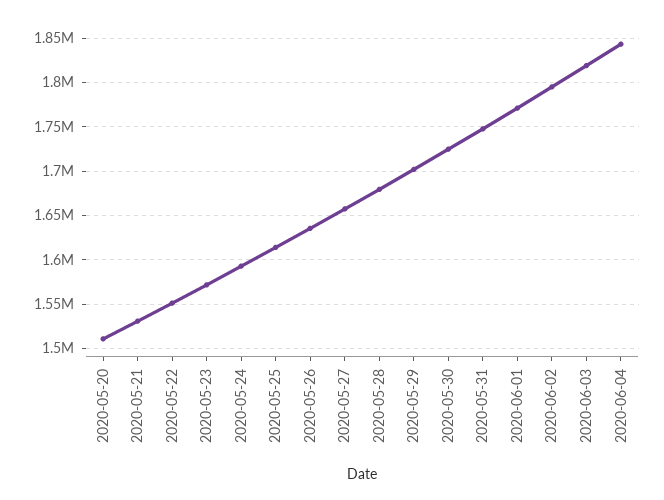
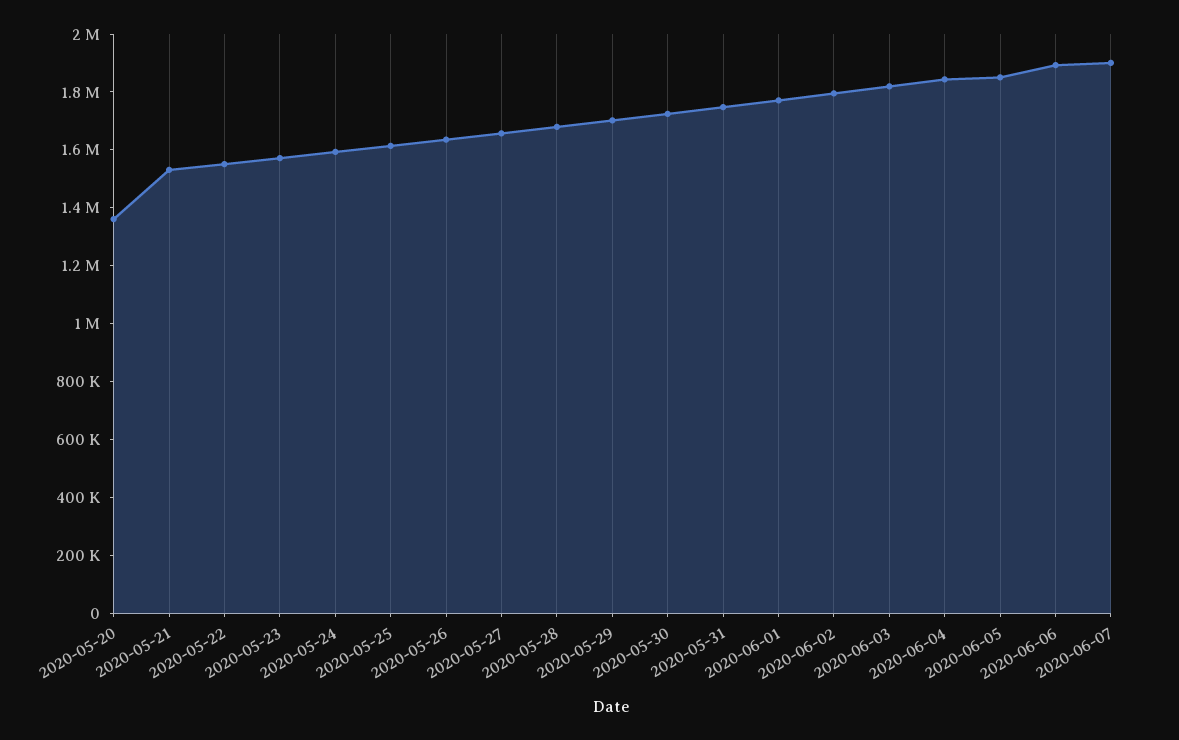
2020-05-20: 1510000 -> 1350000
2020-06-05: none -> 1850000
2020-06-06: none -> 1900000
2020-06-07: none -> 1900000

